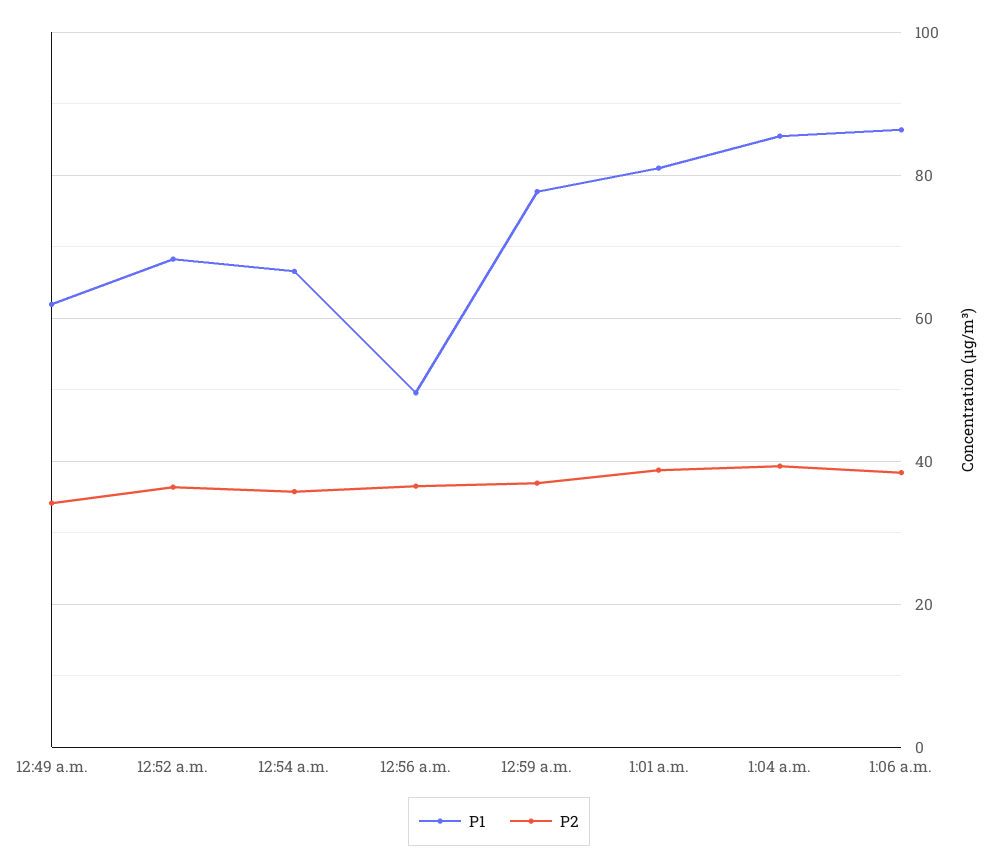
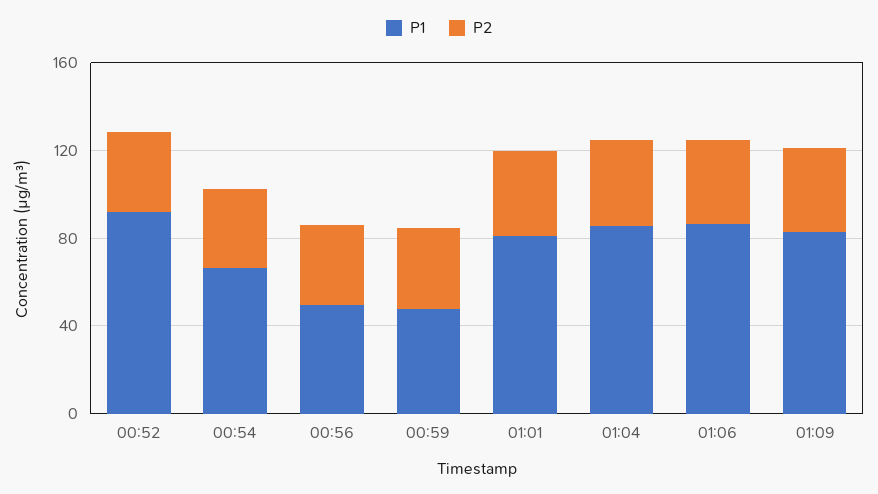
P1, 12:49 a.m.: 62 -> none
P2, 12:49 a.m.: 34 -> none
P1, 12:52 a.m.: 68 -> 90
P1, 12:59 a.m.: 78 -> 50
P1, 01:09: none -> 80
P2, 01:09: none -> 40

